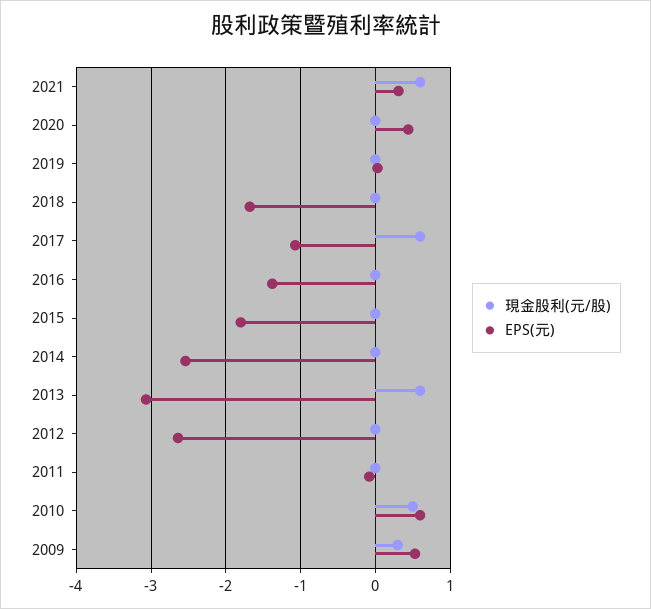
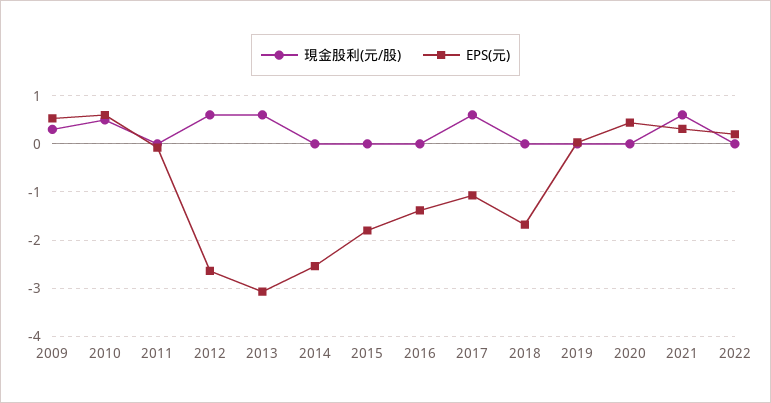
現金股利(元/股), 2012: 0 -> 0.6
現金股利(元/股), 2022: none -> 0
EPS(元), 2022: none -> 0.2

